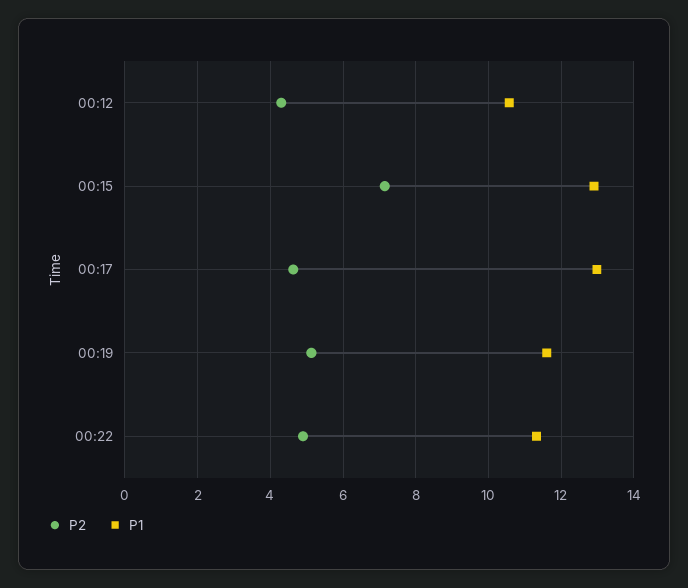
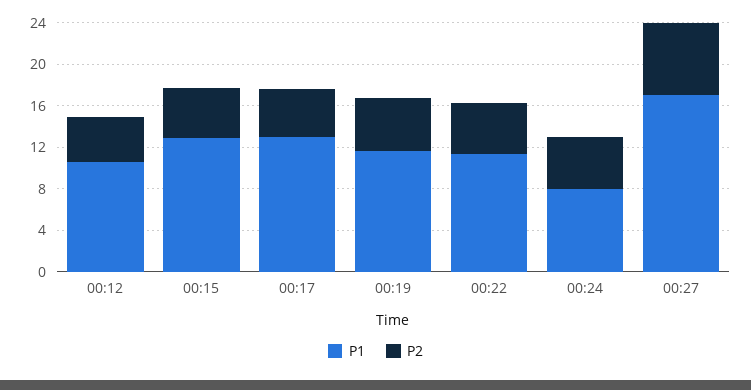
P2, 00:15: 7.2 -> 5
P1, 00:24: none -> 8
P2, 00:24: none -> 5
P1, 00:27: none -> 17
P2, 00:27: none -> 7

